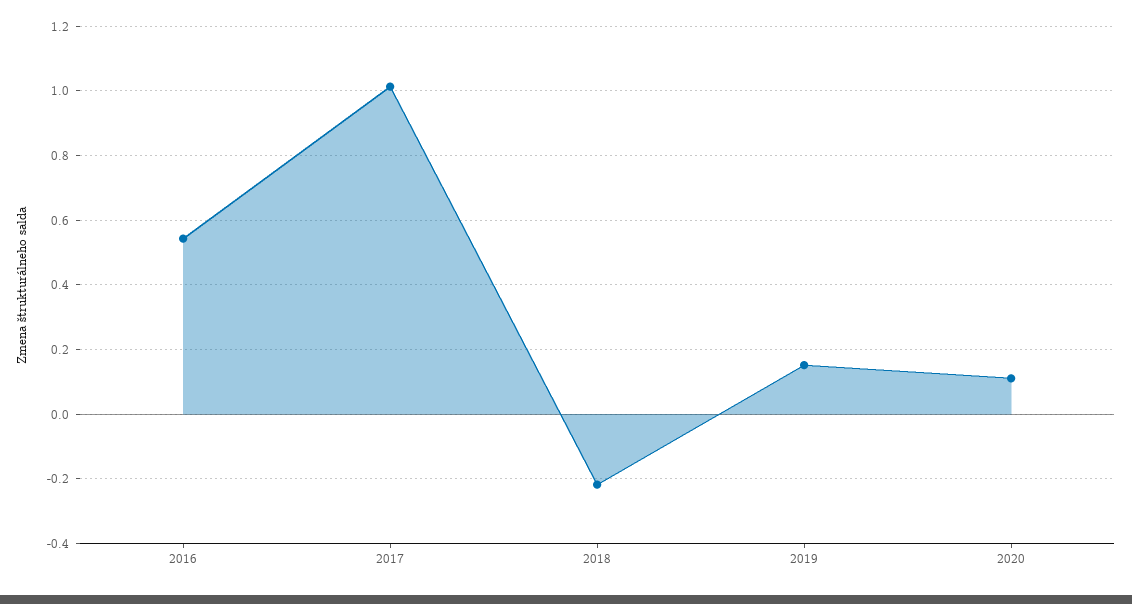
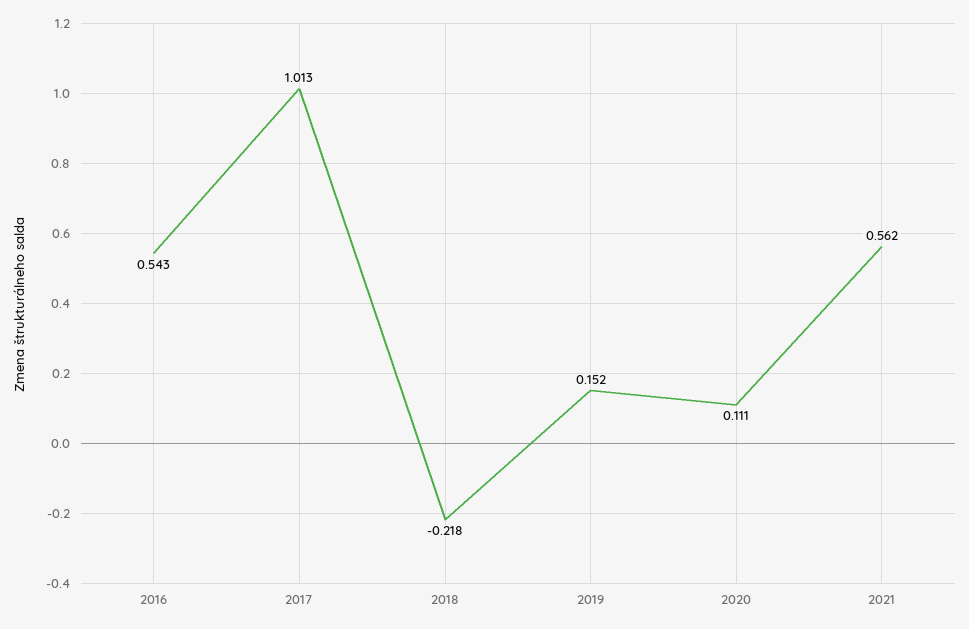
2021: none -> 0.562

